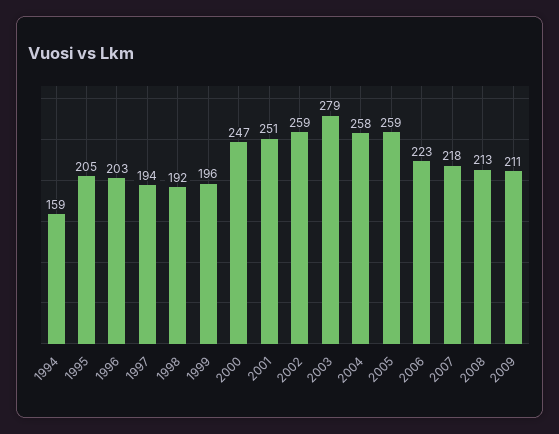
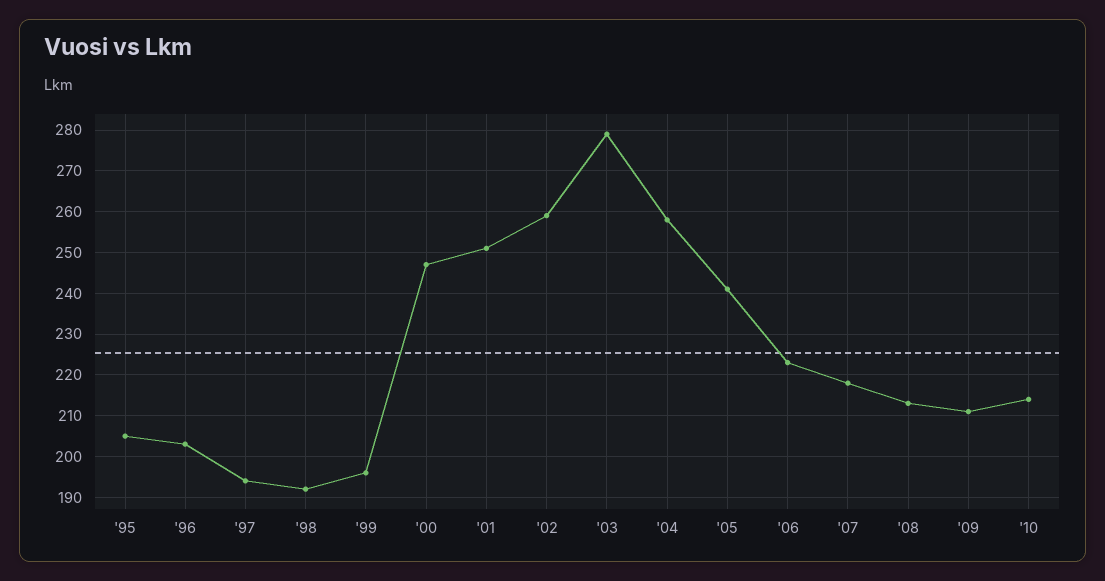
1994: 159 -> none
2005: 259 -> 240
'10: none -> 215

